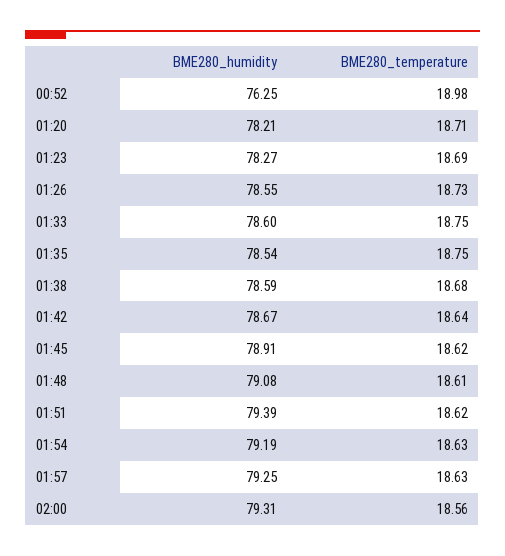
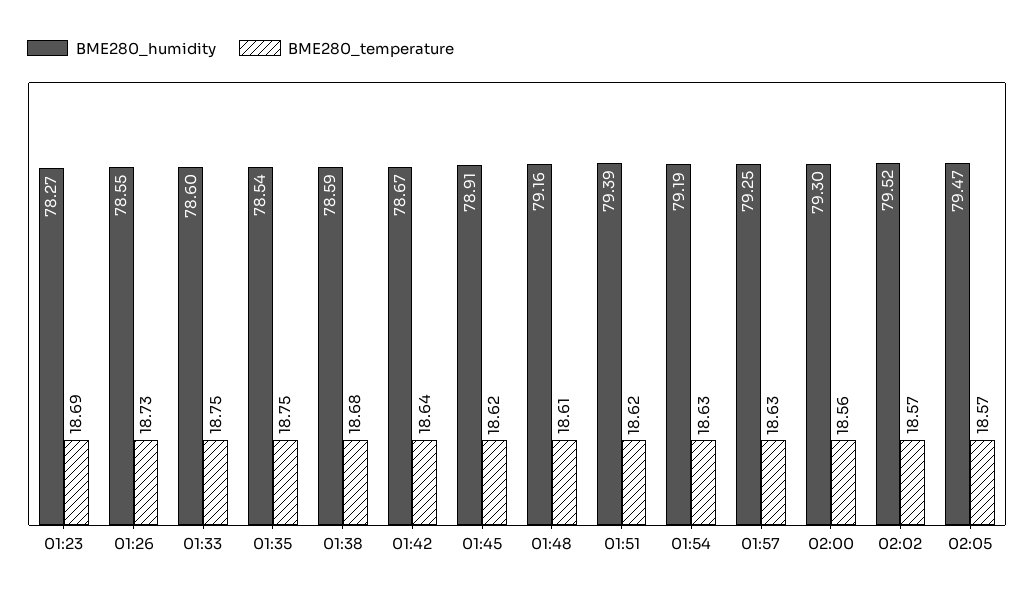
BME280_humidity, 00:52: 76.25 -> none
BME280_temperature, 00:52: 18.98 -> none
BME280_humidity, 01:20: 78.21 -> none
BME280_temperature, 01:20: 18.71 -> none
BME280_humidity, 01:48: 79.08 -> 79.16
BME280_humidity, 02:00: 79.31 -> 79.3
BME280_humidity, 02:02: none -> 79.52
BME280_temperature, 02:02: none -> 18.57
BME280_humidity, 02:05: none -> 79.47
BME280_temperature, 02:05: none -> 18.57

